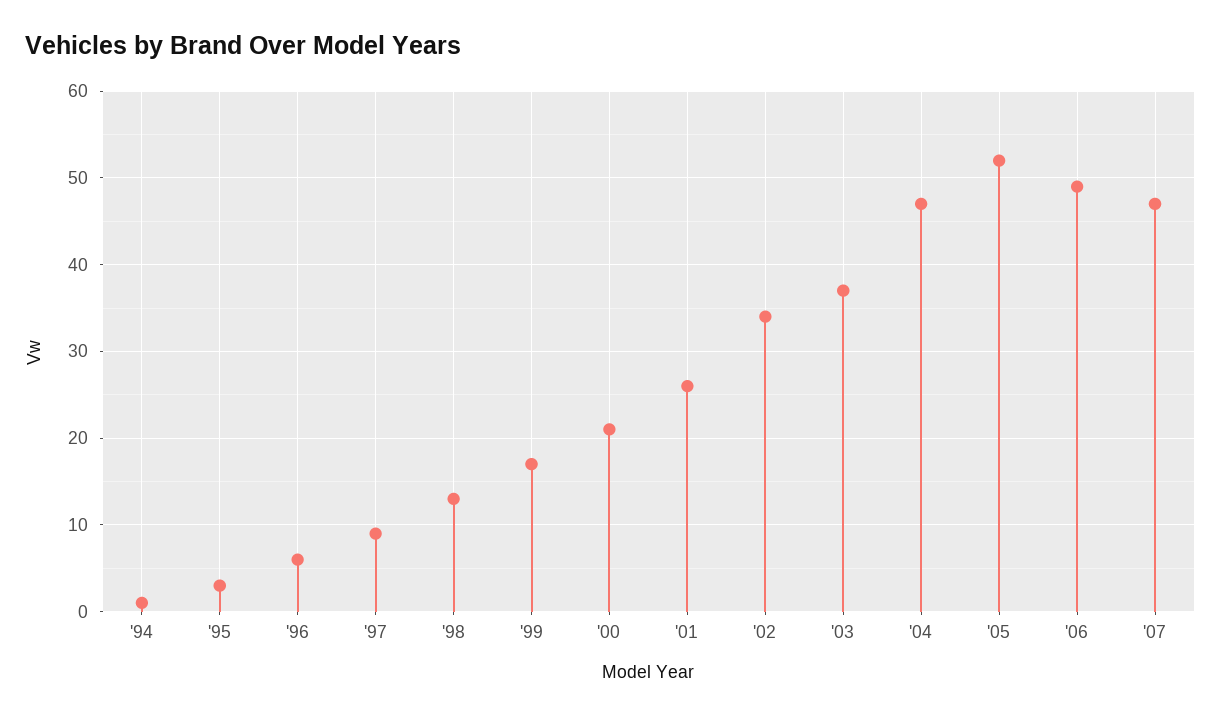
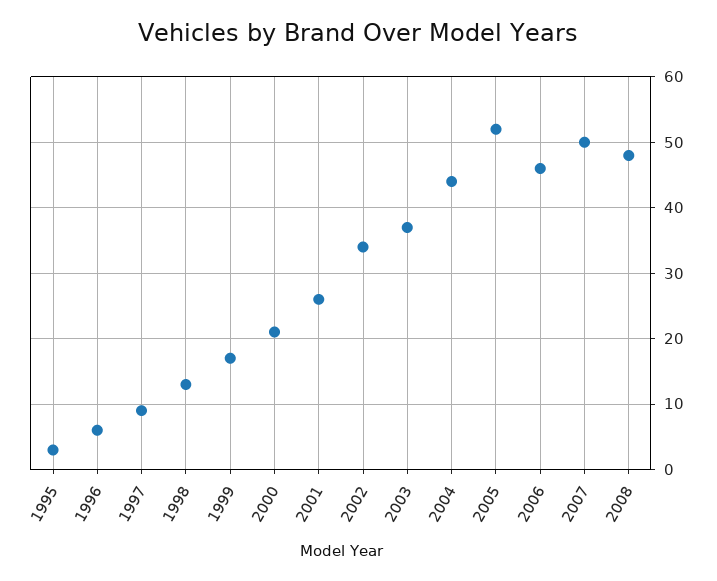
'94: 1 -> none
'04: 47 -> 44
'06: 49 -> 46
'07: 47 -> 50
2008: none -> 48

